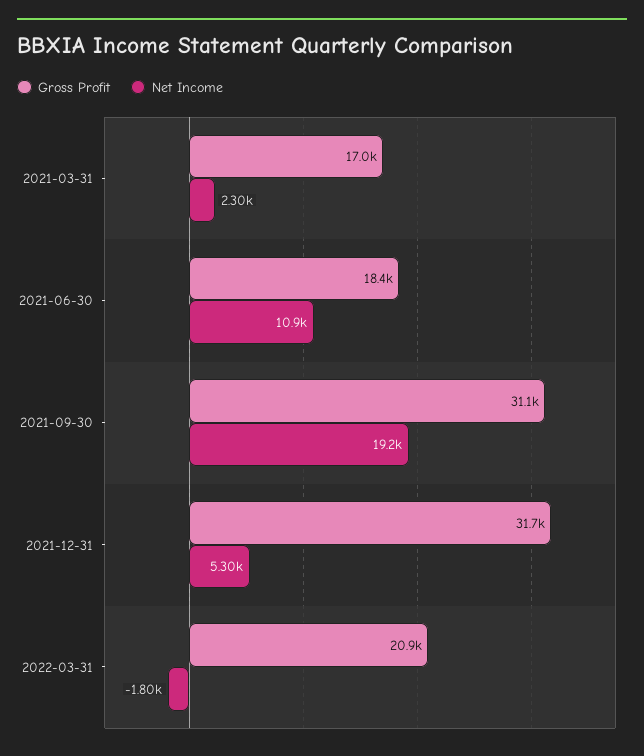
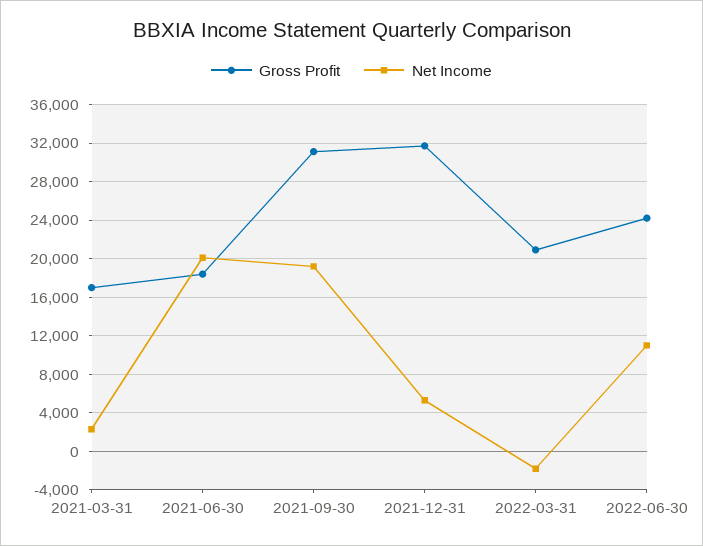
Net Income, 2021-06-30: 10900 -> 20000
Gross Profit, 2022-06-30: none -> 24000
Net Income, 2022-06-30: none -> 11000

